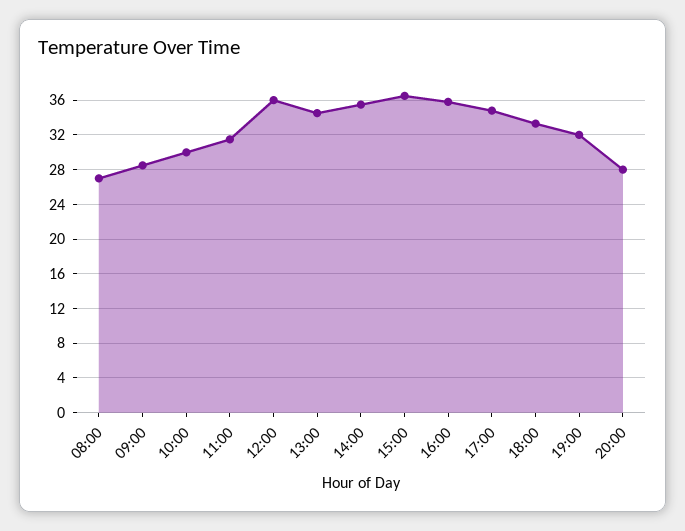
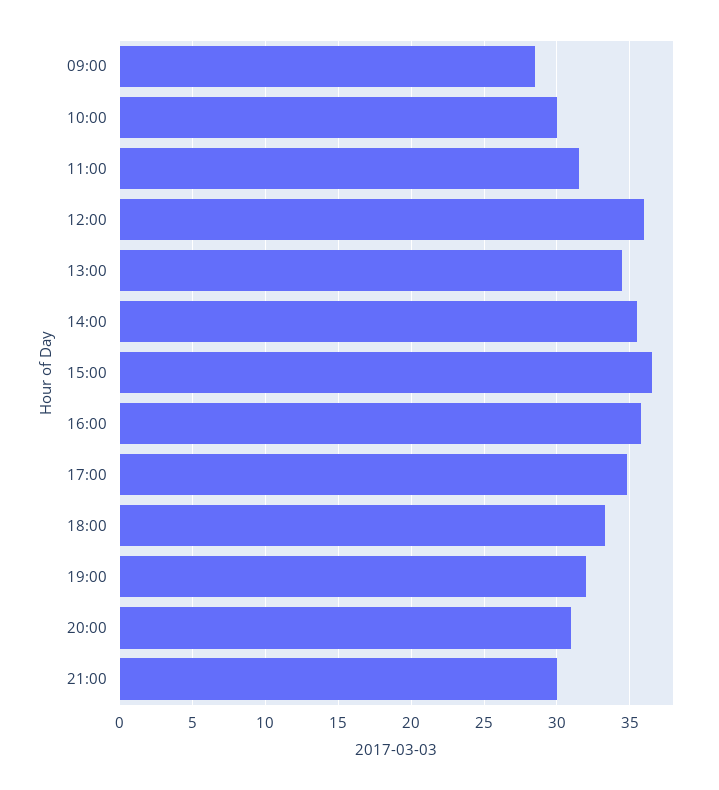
08:00: 27 -> none
20:00: 28 -> 31
21:00: none -> 30

